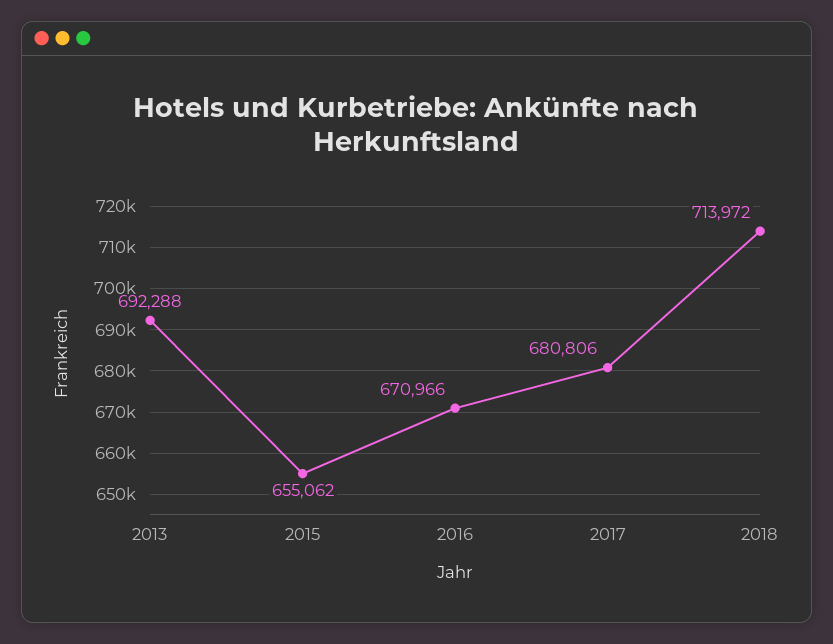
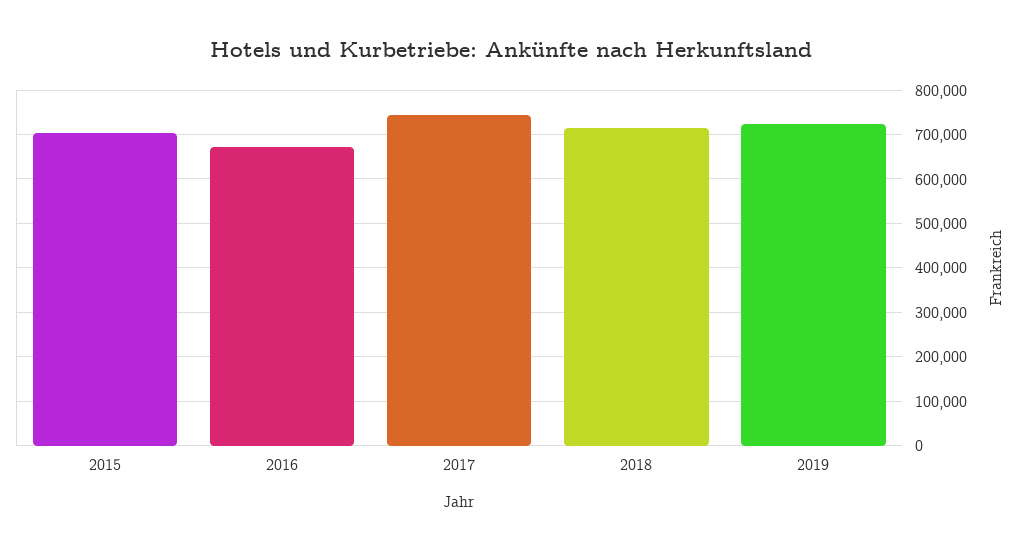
2013: 692288 -> none
2015: 655062 -> 700000
2017: 680806 -> 740000
2019: none -> 720000

